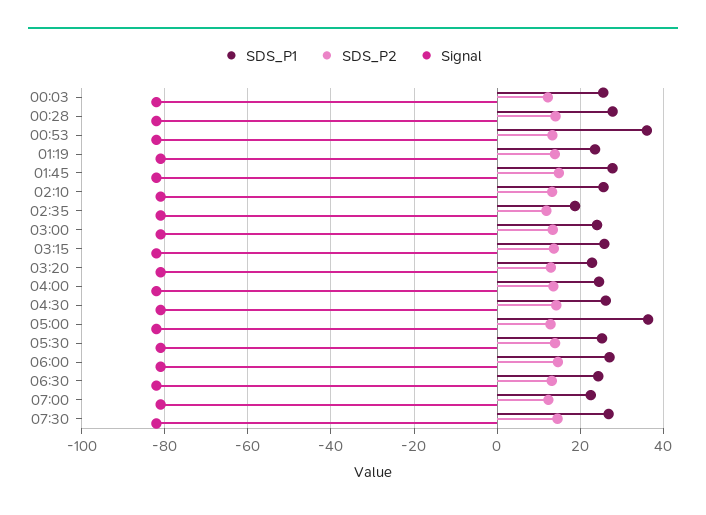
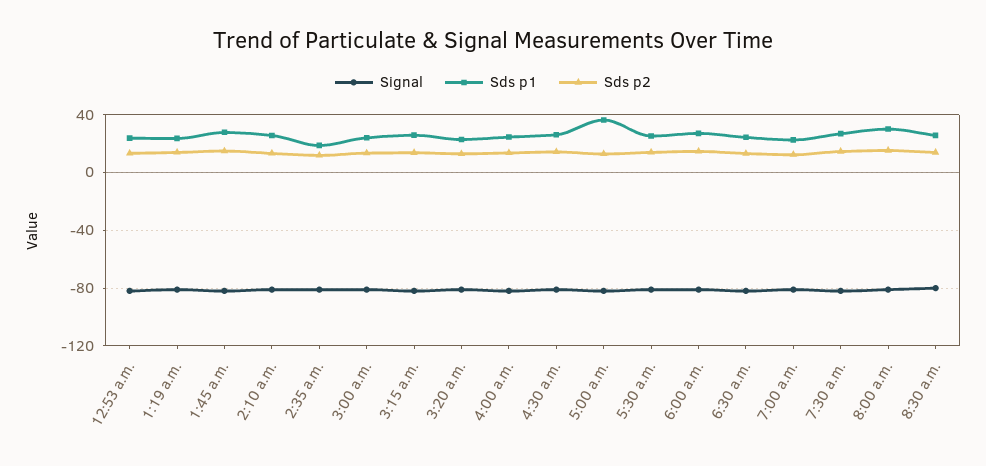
SDS_P1, 00:03: 26 -> none
SDS_P2, 00:03: 12 -> none
Signal, 00:03: -82 -> none
SDS_P1, 00:28: 28 -> none
SDS_P2, 00:28: 14 -> none
Signal, 00:28: -82 -> none
SDS_P1, 00:53: 36 -> 25
Signal, 8:00 a.m.: none -> -80
SDS_P1, 8:00 a.m.: none -> 30
SDS_P2, 8:00 a.m.: none -> 15
Signal, 8:30 a.m.: none -> -80
SDS_P1, 8:30 a.m.: none -> 25
SDS_P2, 8:30 a.m.: none -> 15

